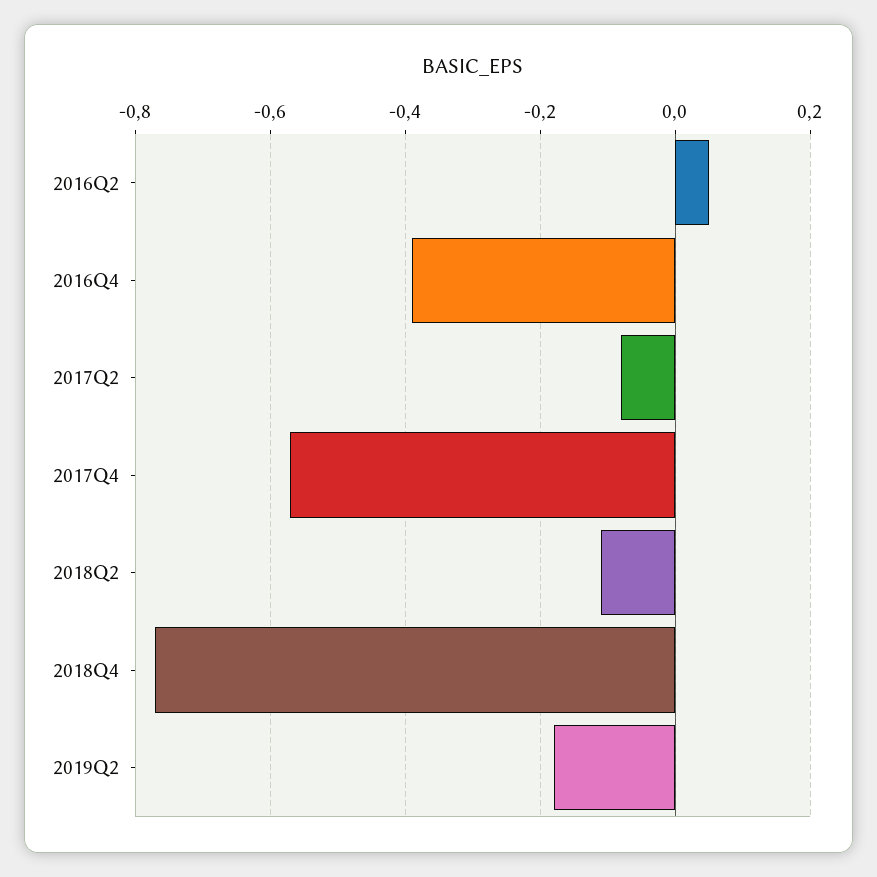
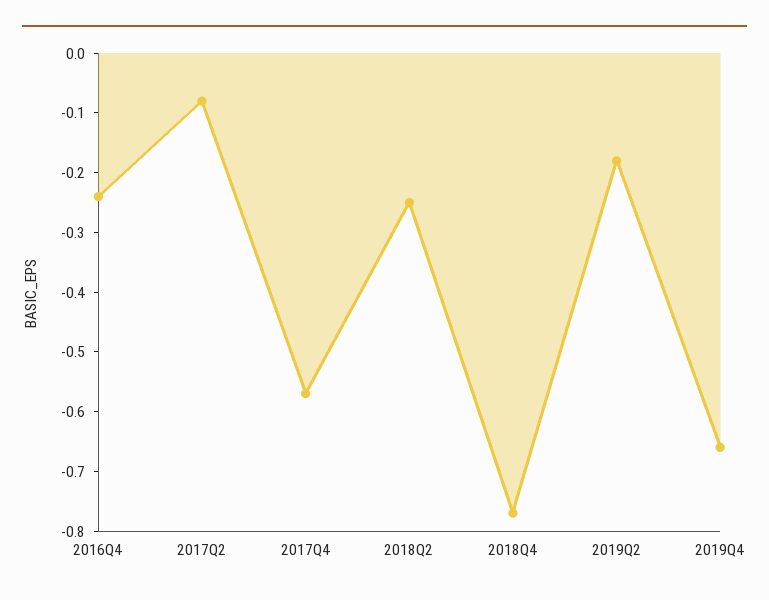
2016Q2: 0.05 -> none
2016Q4: -0.4 -> -0.25
2018Q2: -0.1 -> -0.25
2019Q4: none -> -0.65

